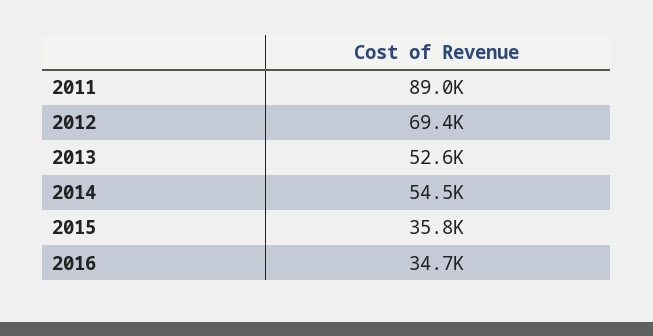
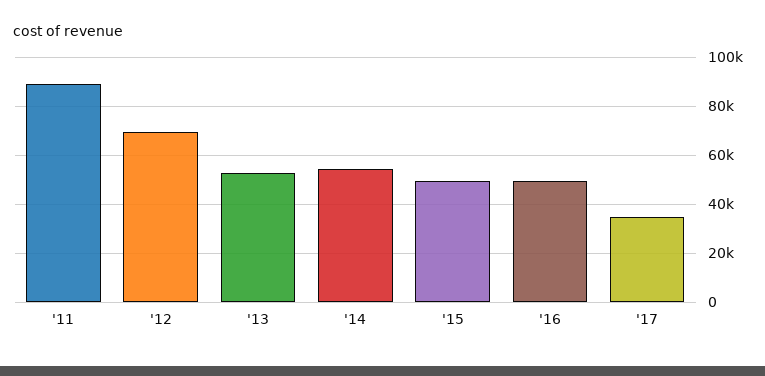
2015: 35800 -> 50000
2016: 34700 -> 50000
'17: none -> 35000

